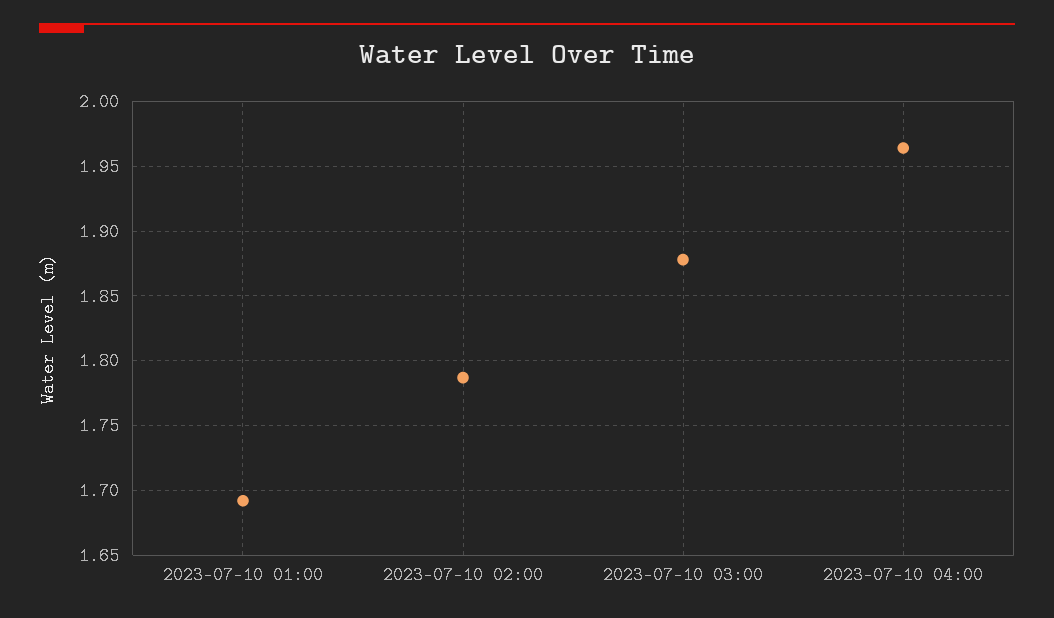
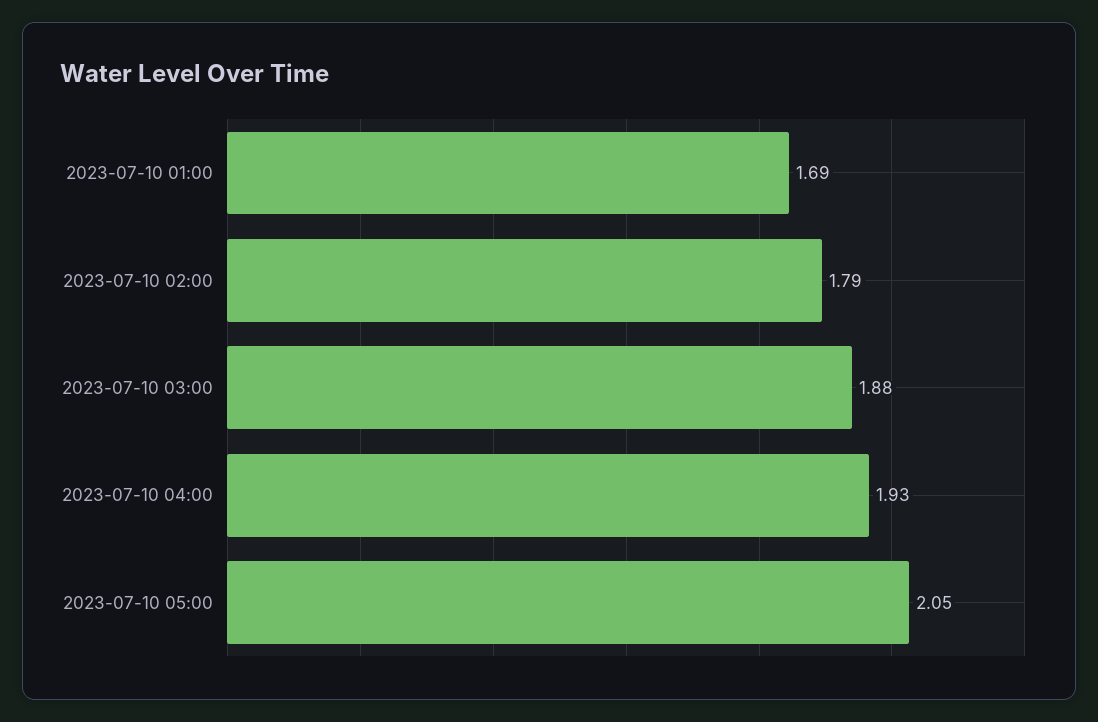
2023-07-10 04:00: 1.965 -> 1.93
2023-07-10 05:00: none -> 2.05

